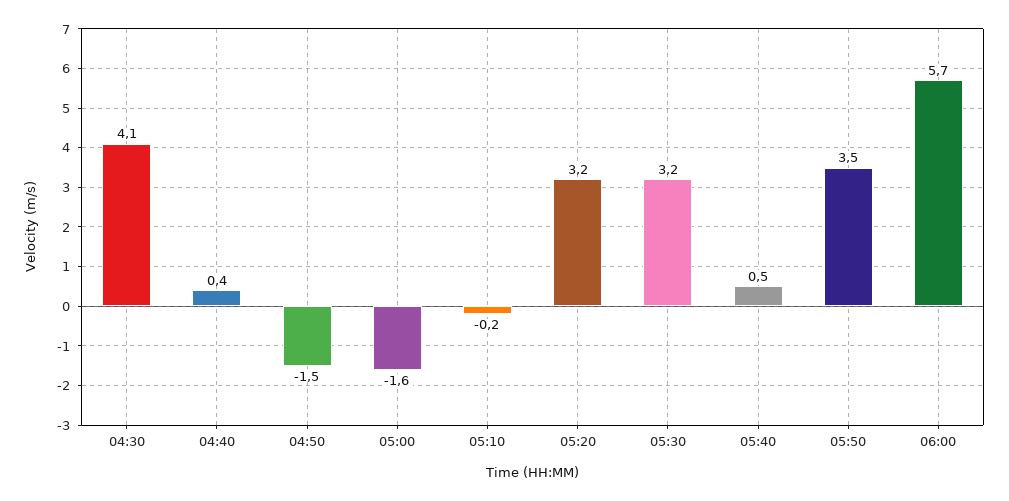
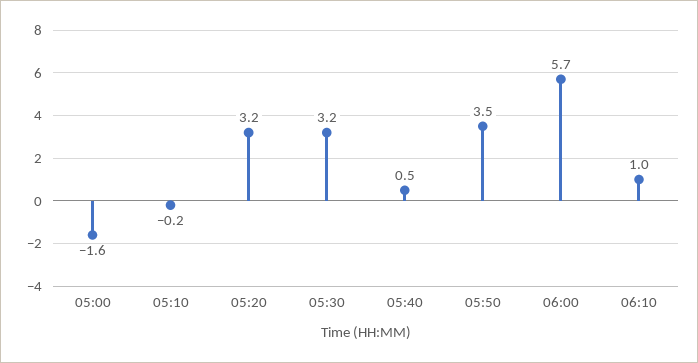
04:30: 4.1 -> none
04:40: 0.4 -> none
04:50: -1.5 -> none
06:10: none -> 1

